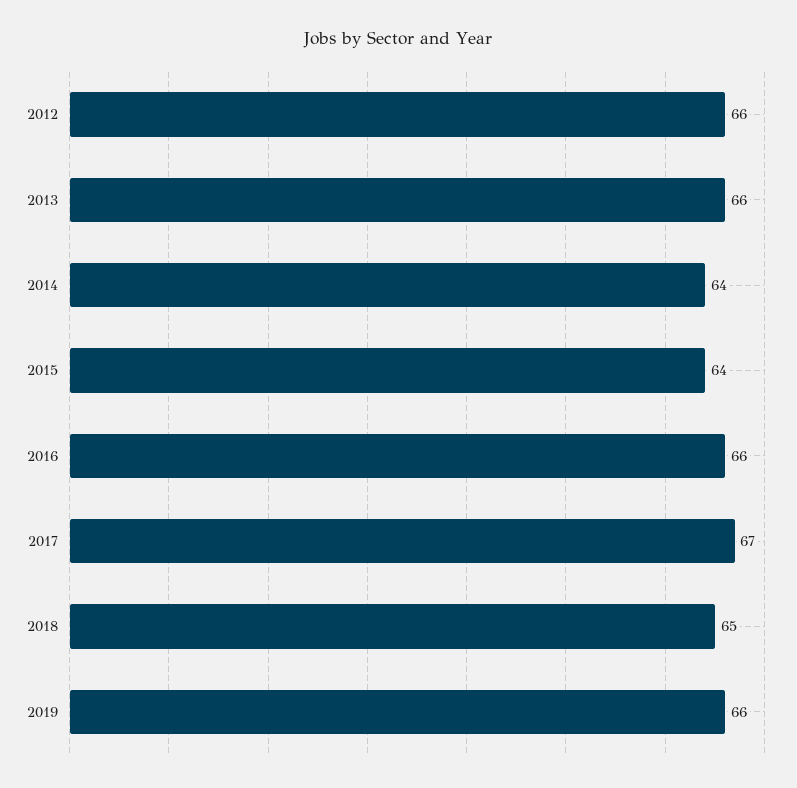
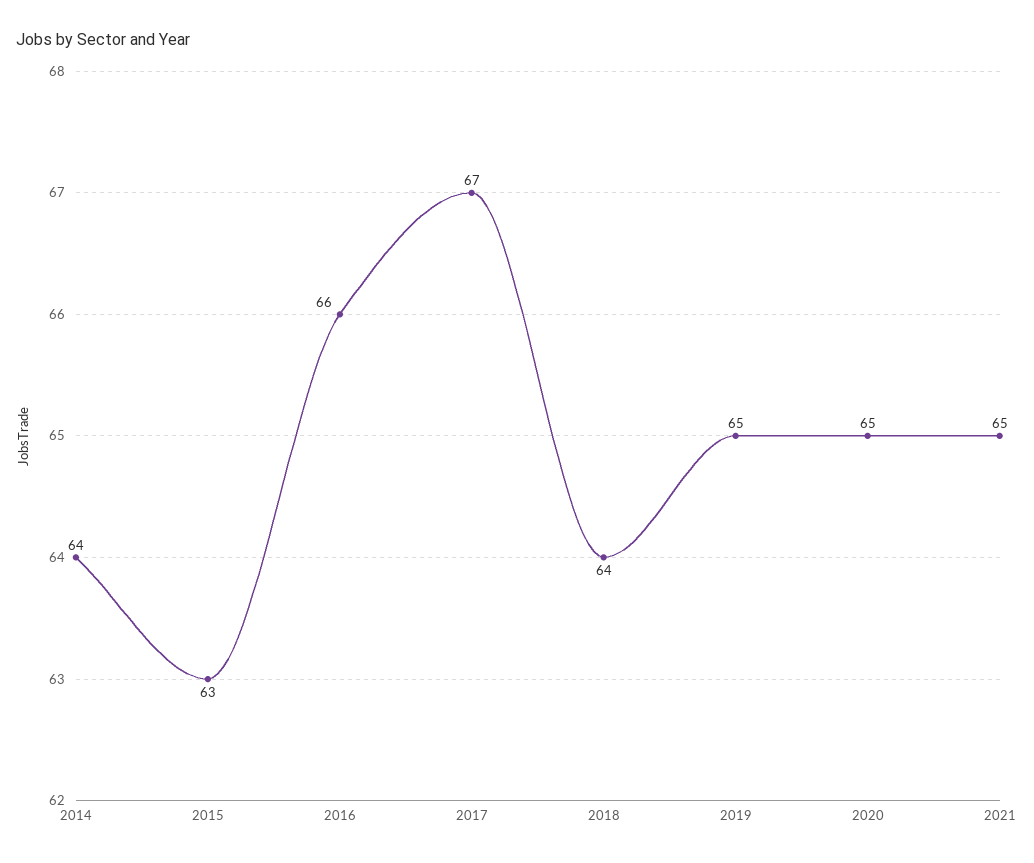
2012: 66 -> none
2013: 66 -> none
2015: 64 -> 63
2018: 65 -> 64
2019: 66 -> 65
2020: none -> 65
2021: none -> 65

